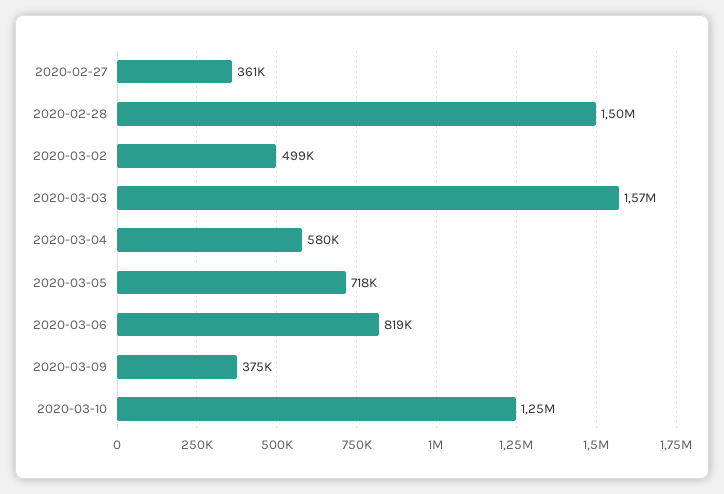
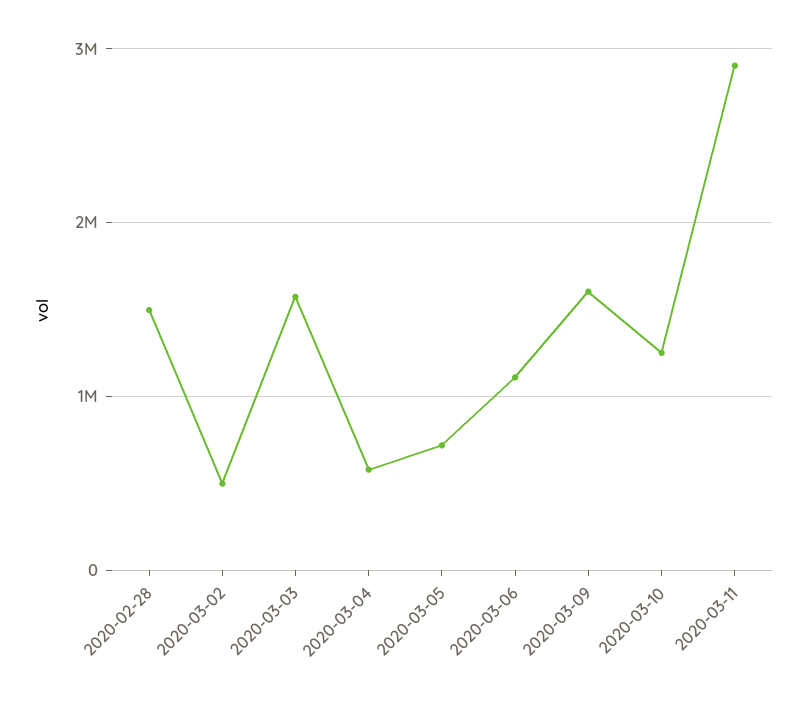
2020-02-27: 361000 -> none
2020-03-06: 819000 -> 1100000
2020-03-09: 375000 -> 1600000
2020-03-11: none -> 2900000

